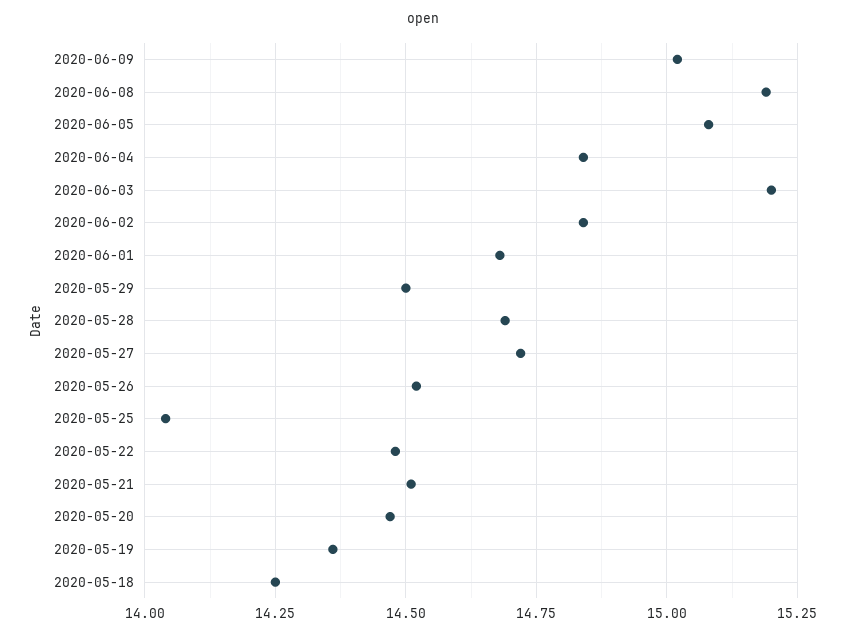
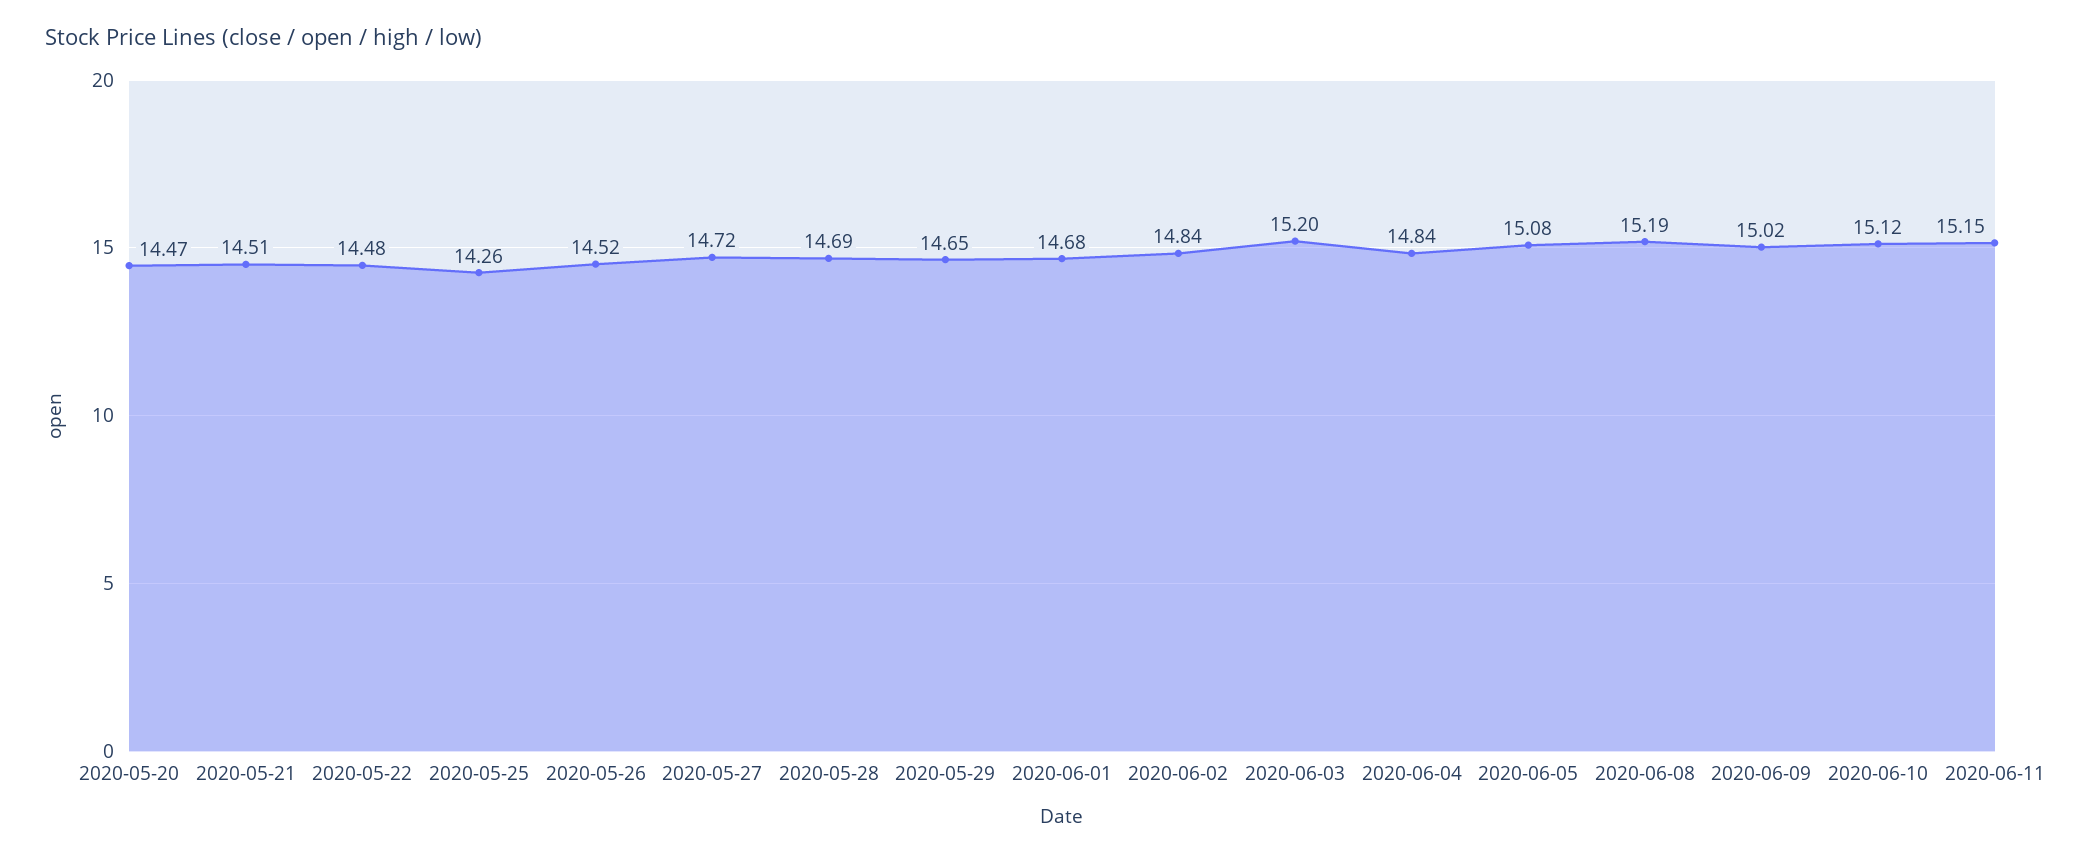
2020-05-29: 14.5 -> 14.65
2020-05-25: 14.05 -> 14.26
2020-05-19: 14.35 -> none
2020-05-18: 14.25 -> none
2020-06-10: none -> 15.12
2020-06-11: none -> 15.15

